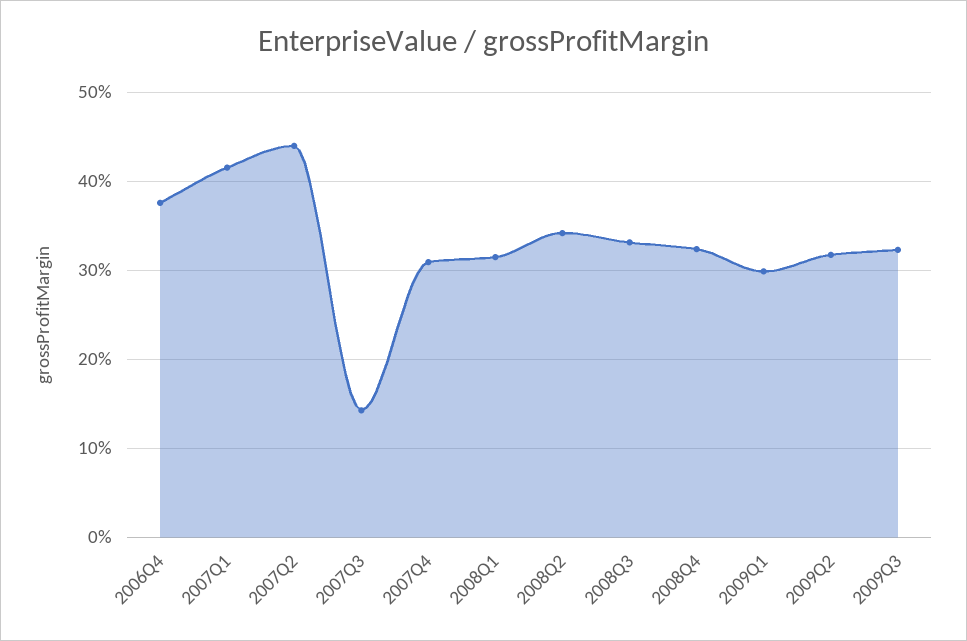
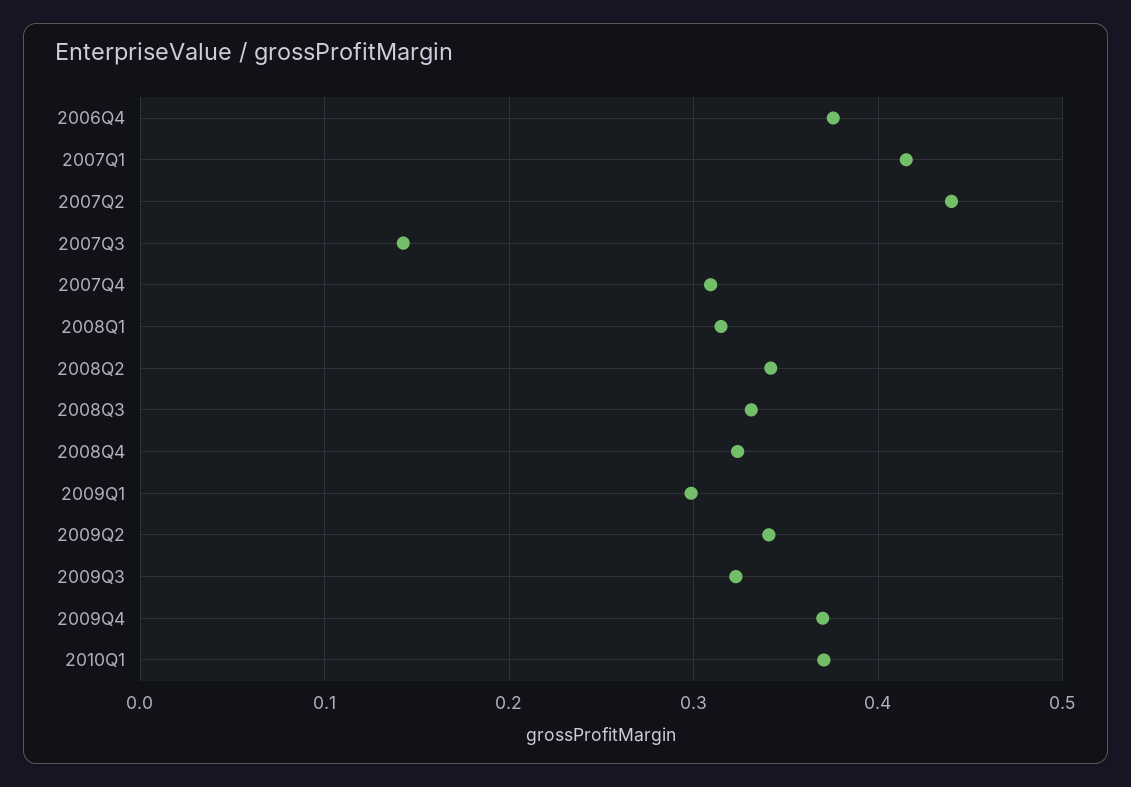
2009Q2: 0.32 -> 0.34
2009Q4: none -> 0.37
2010Q1: none -> 0.37

